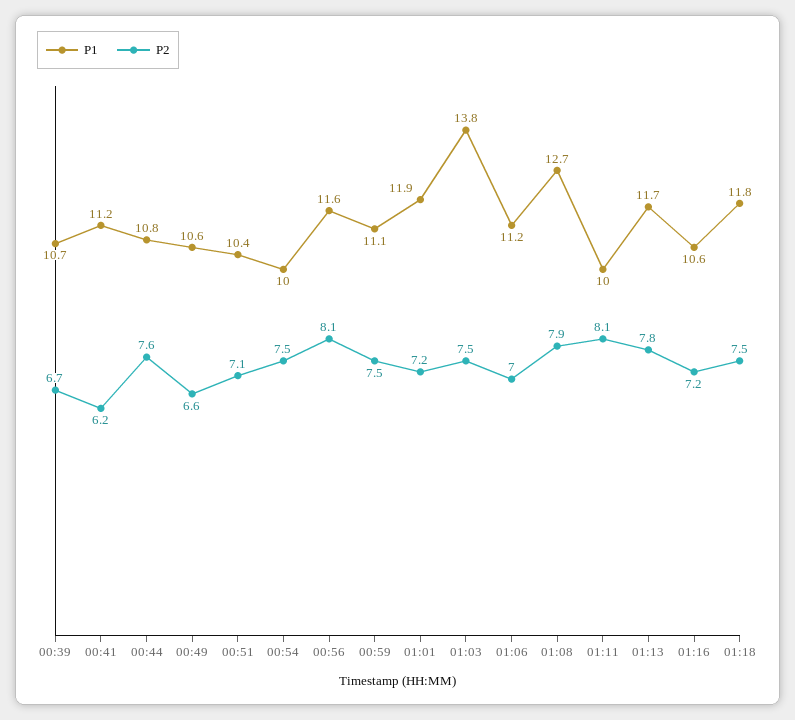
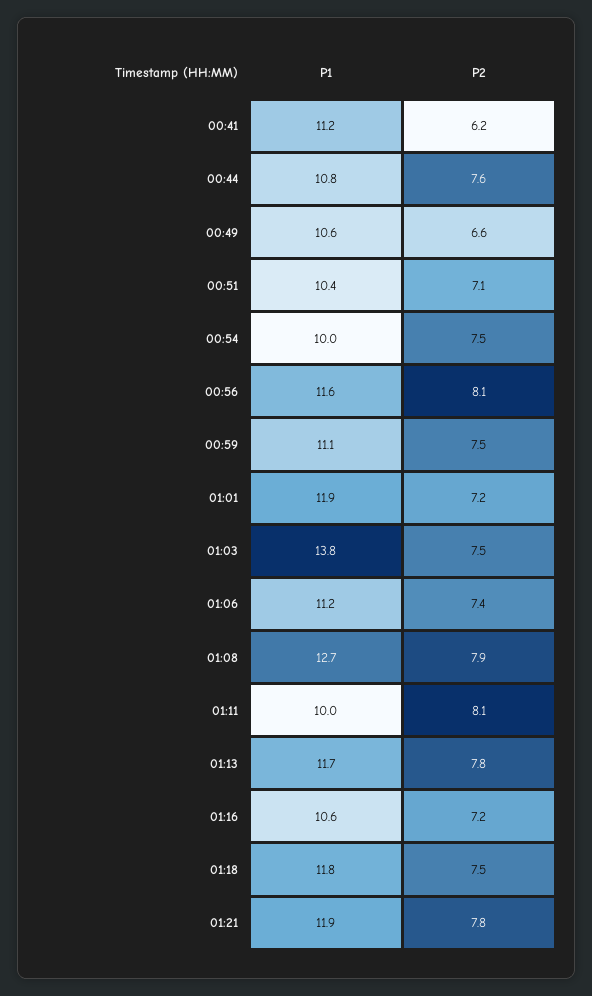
P1, 00:39: 10.7 -> none
P2, 00:39: 6.7 -> none
P2, 01:06: 7 -> 7.4
P1, 01:21: none -> 11.9
P2, 01:21: none -> 7.8

